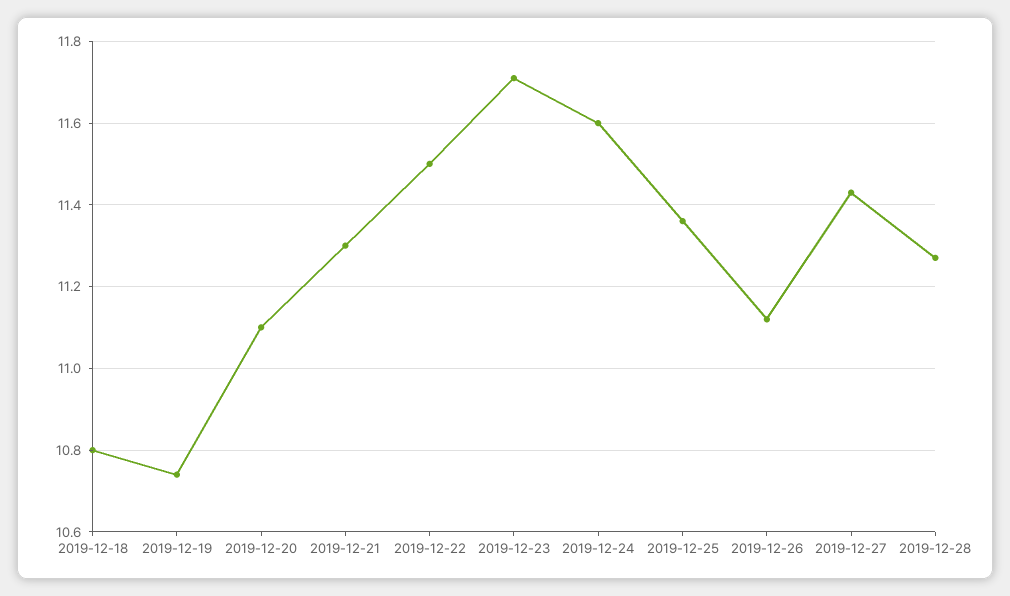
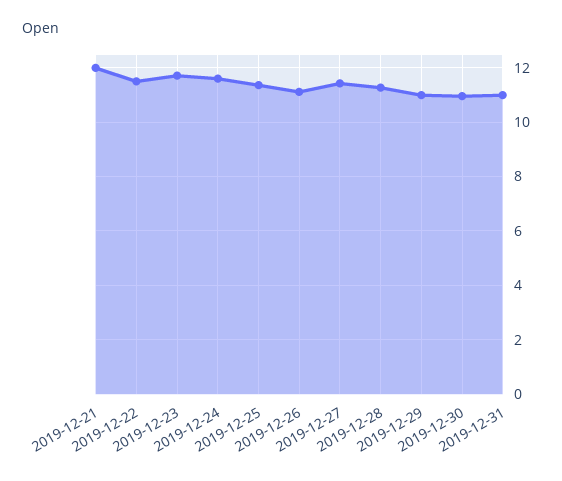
2019-12-18: 10.8 -> none
2019-12-19: 10.75 -> none
2019-12-20: 11.1 -> none
2019-12-21: 11.3 -> 12
2019-12-29: none -> 11
2019-12-30: none -> 11
2019-12-31: none -> 11

